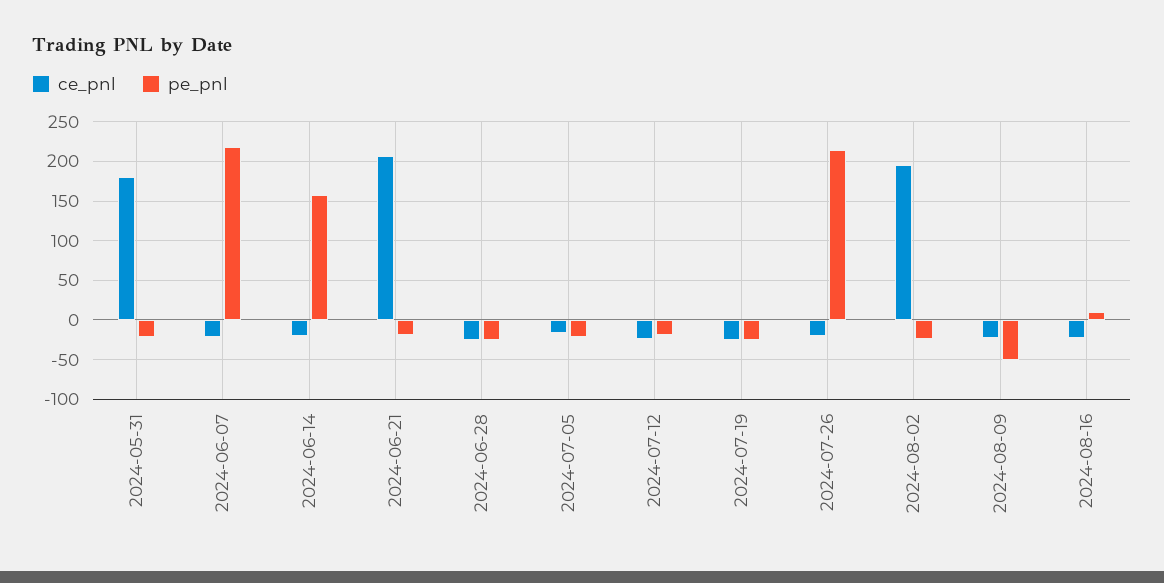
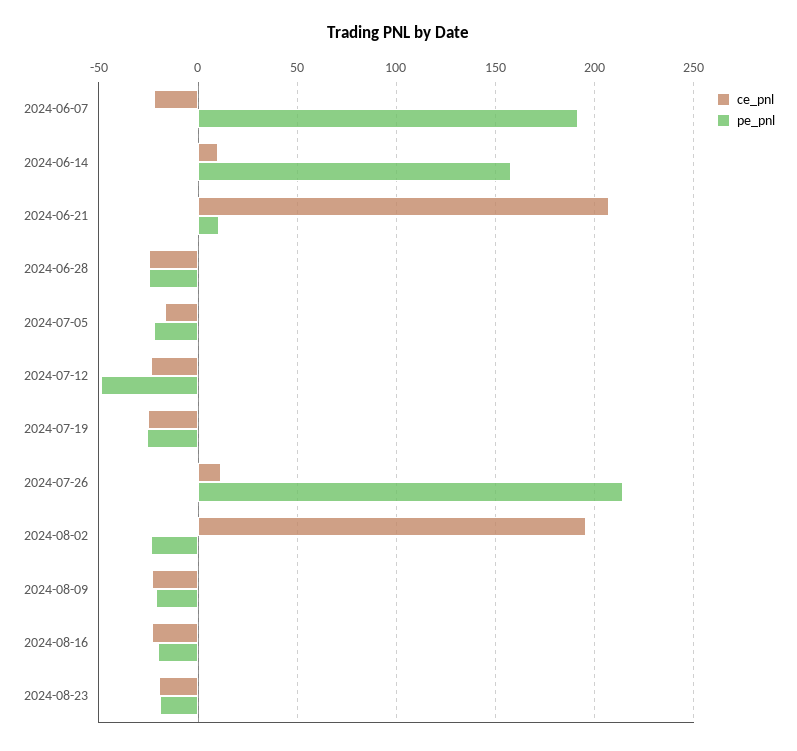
ce_pnl, 2024-05-31: 180 -> none
pe_pnl, 2024-05-31: -20 -> none
pe_pnl, 2024-06-07: 220 -> 190
ce_pnl, 2024-06-14: -20 -> 10
pe_pnl, 2024-06-21: -20 -> 10
pe_pnl, 2024-07-12: -20 -> -50
ce_pnl, 2024-07-26: -20 -> 10
pe_pnl, 2024-08-09: -50 -> -20
pe_pnl, 2024-08-16: 10 -> -20
ce_pnl, 2024-08-23: none -> -20
pe_pnl, 2024-08-23: none -> -20

